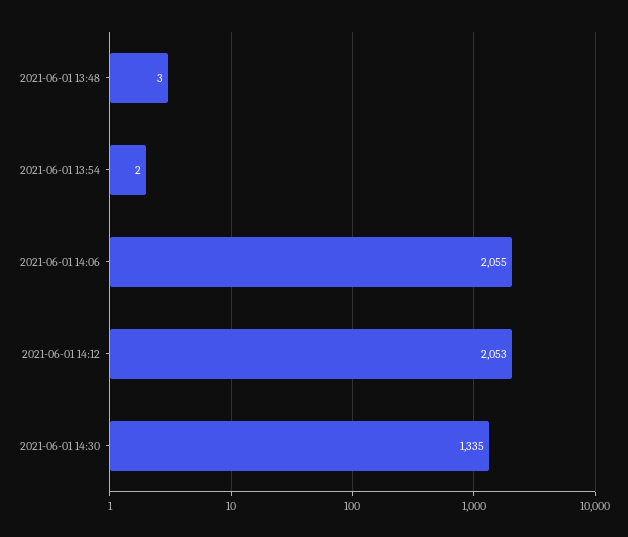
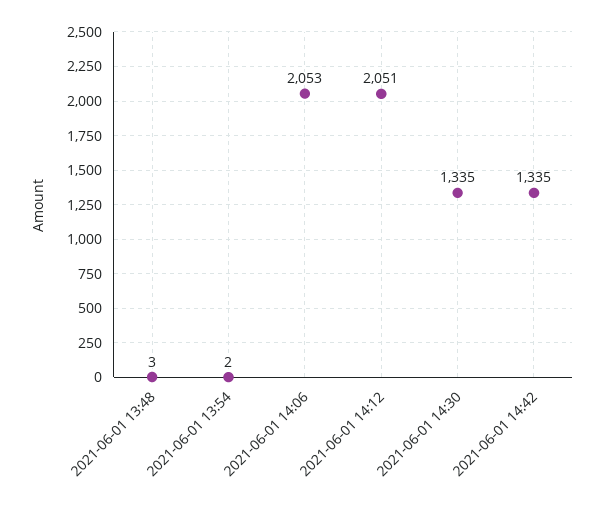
2021-06-01 14:06: 2055 -> 2053
2021-06-01 14:12: 2053 -> 2051
2021-06-01 14:42: none -> 1335

